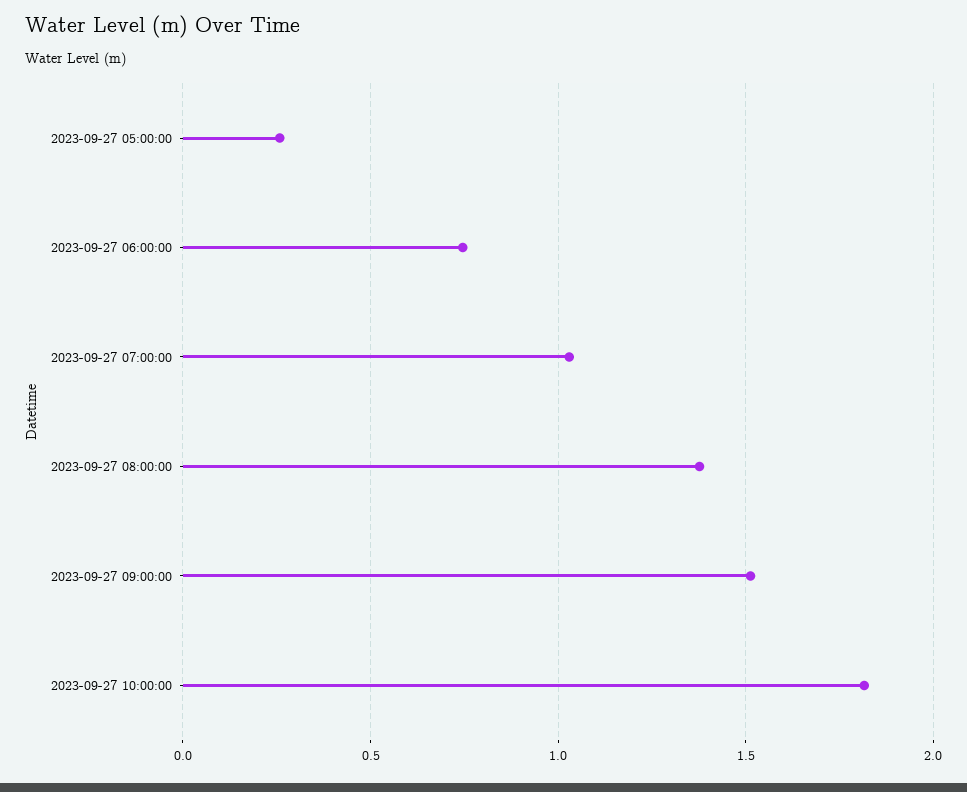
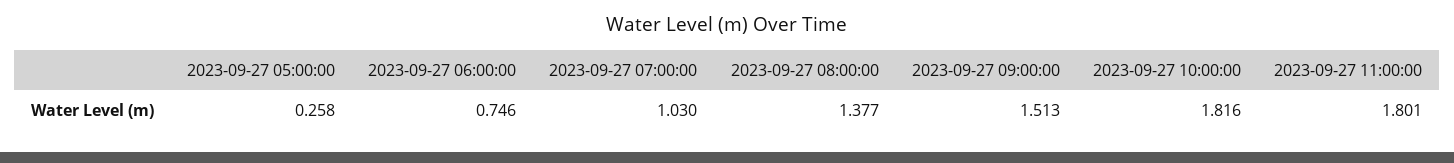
2023-09-27 11:00:00: none -> 1.801

